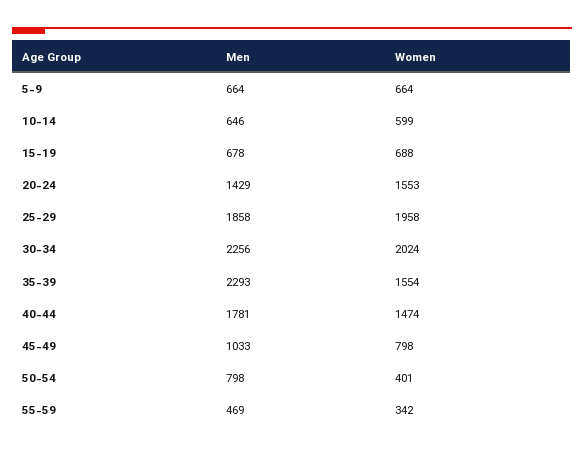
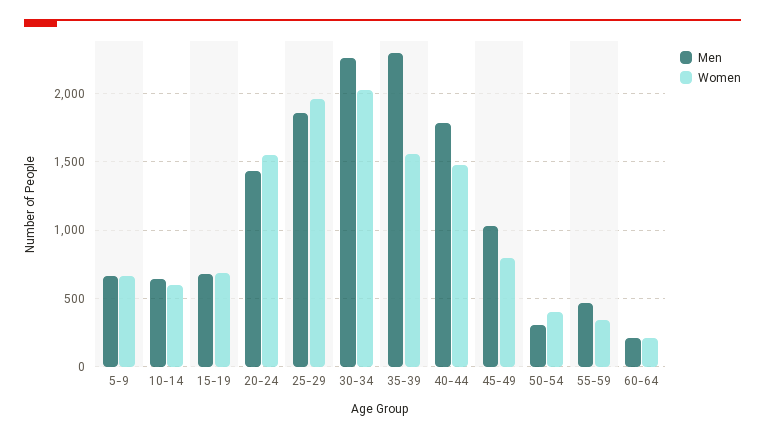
Men, 50-54: 798 -> 300
Men, 60-64: none -> 200
Women, 60-64: none -> 200

